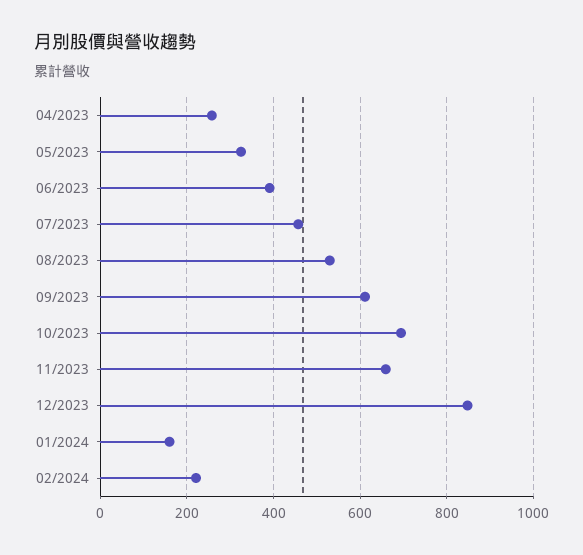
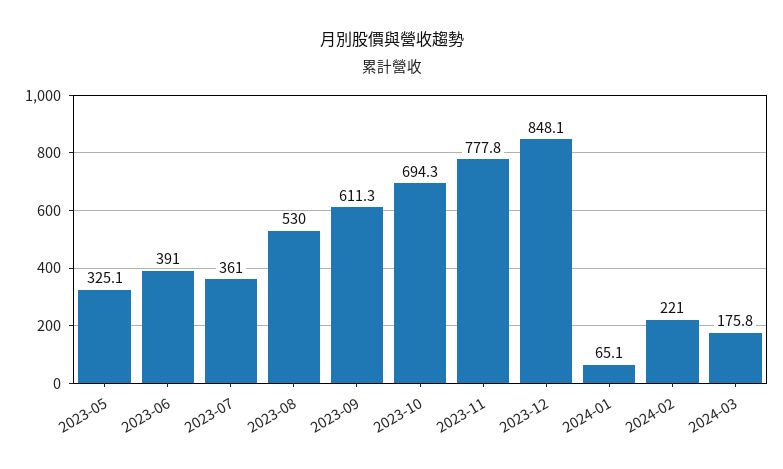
04/2023: 260 -> none
07/2023: 460 -> 361
11/2023: 660 -> 777.8
01/2024: 160 -> 65.1
2024-03: none -> 175.8

